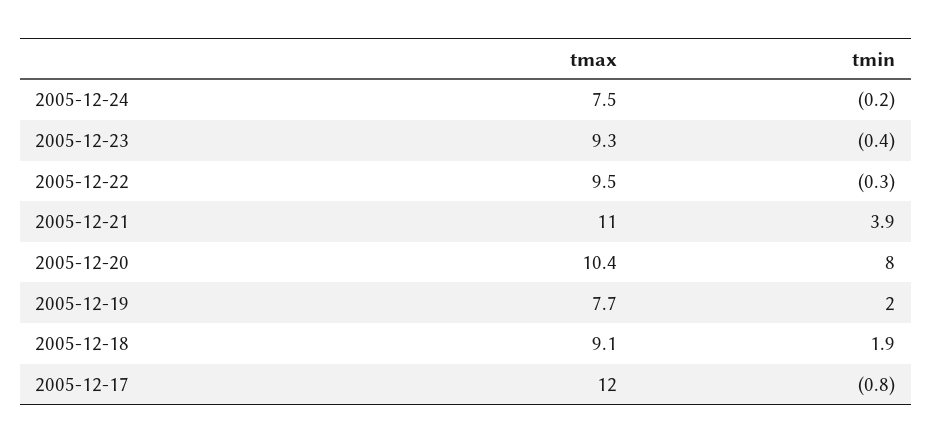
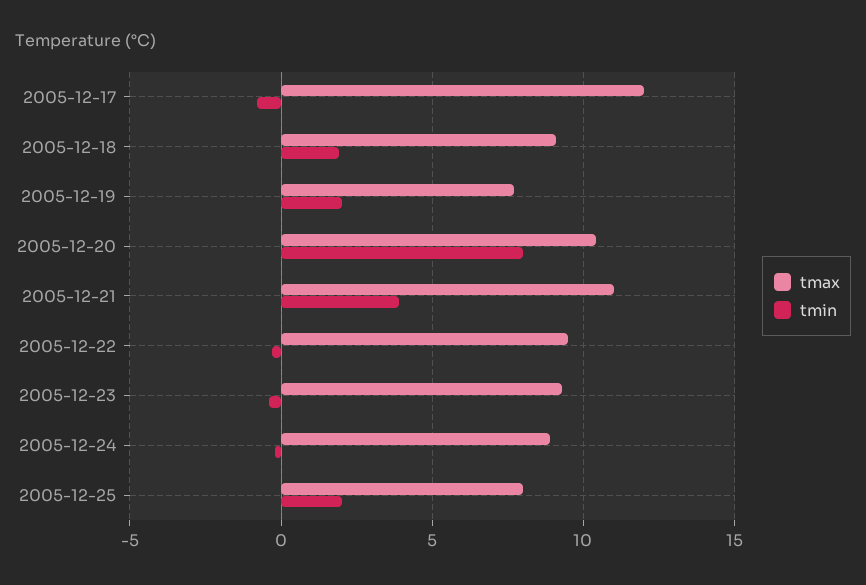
tmax, 2005-12-24: 7.5 -> 9
tmax, 2005-12-25: none -> 8
tmin, 2005-12-25: none -> 2

